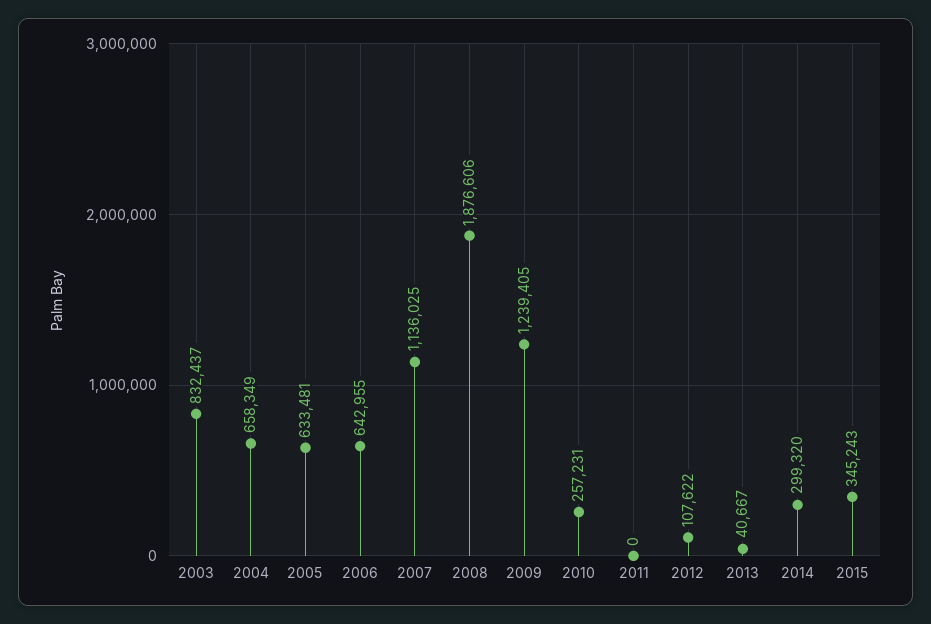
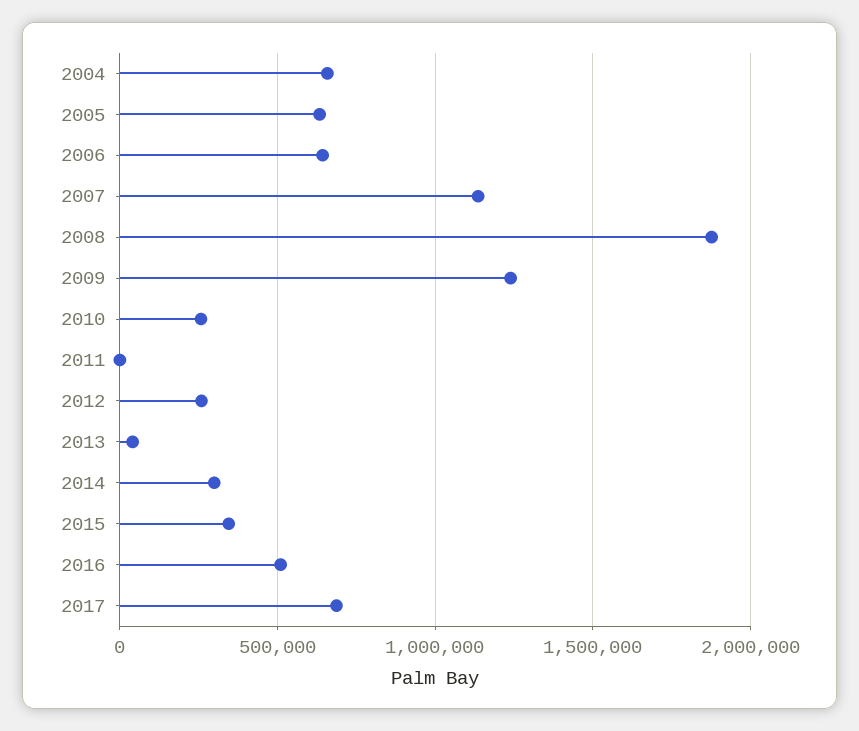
2003: 832437 -> none
2012: 107622 -> 250000
2016: none -> 500000
2017: none -> 700000

